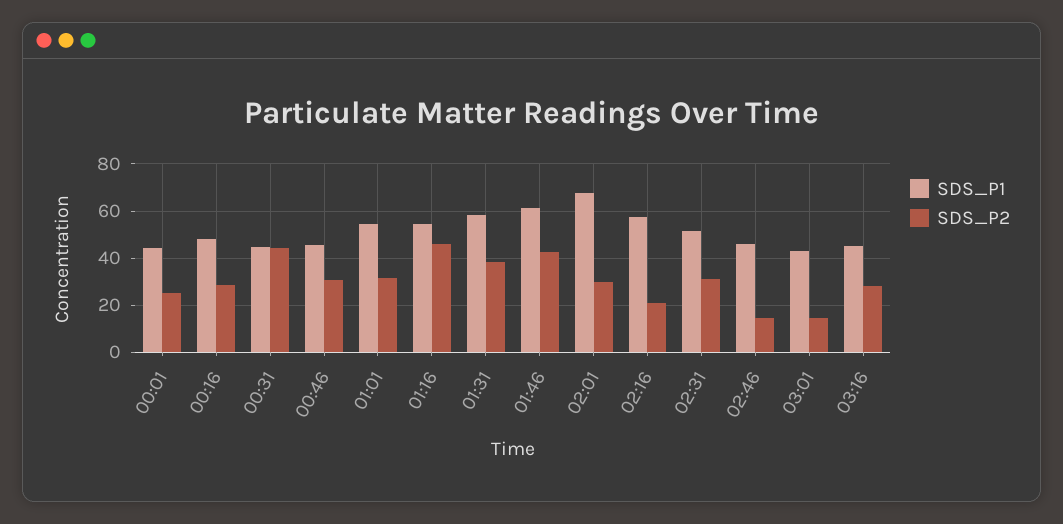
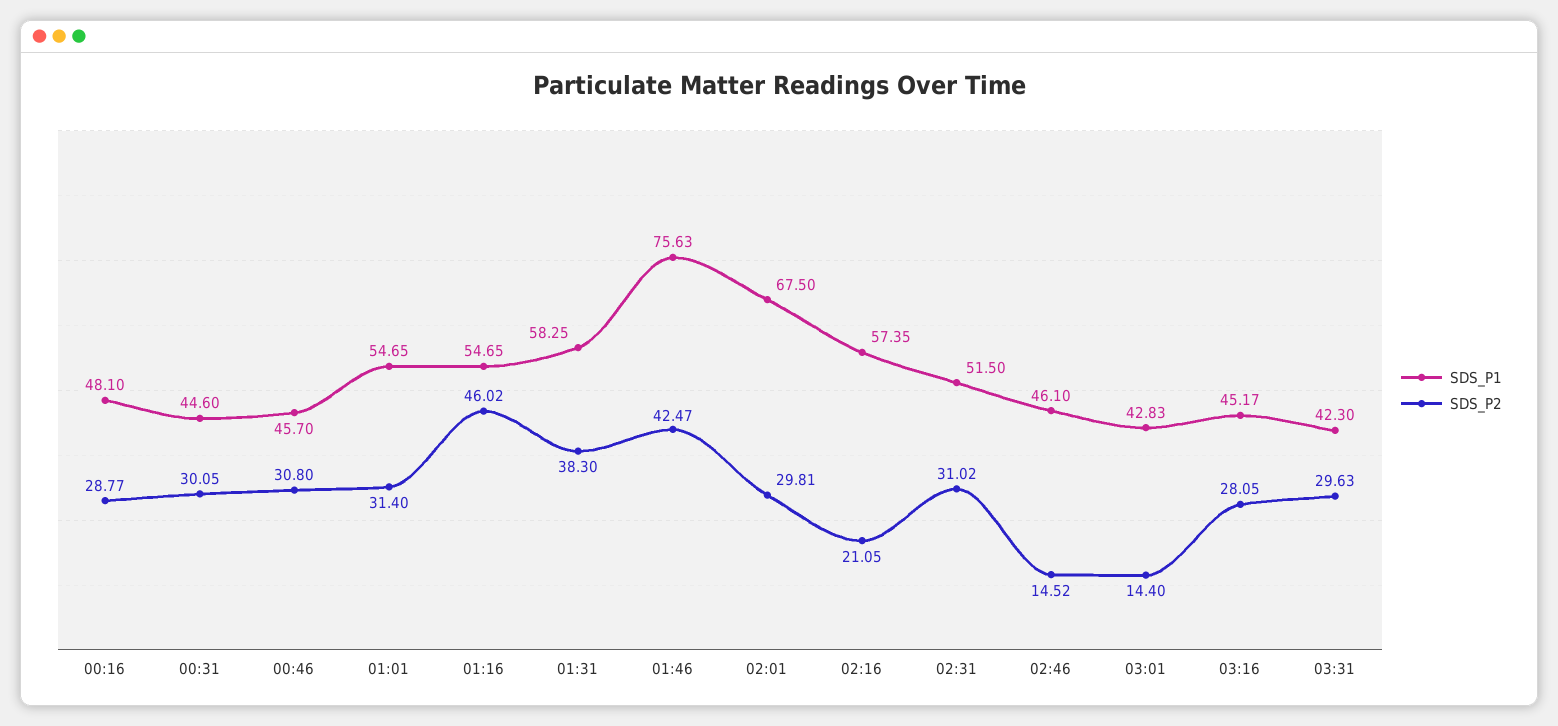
SDS_P1, 00:01: 45 -> none
SDS_P2, 00:01: 25 -> none
SDS_P2, 00:31: 45 -> 30.05
SDS_P1, 01:46: 60 -> 75.63
SDS_P1, 03:31: none -> 42.3
SDS_P2, 03:31: none -> 29.63

